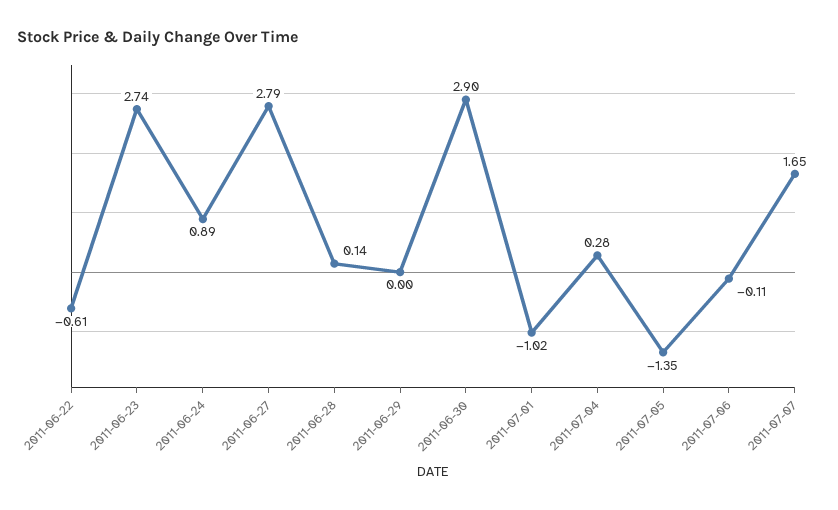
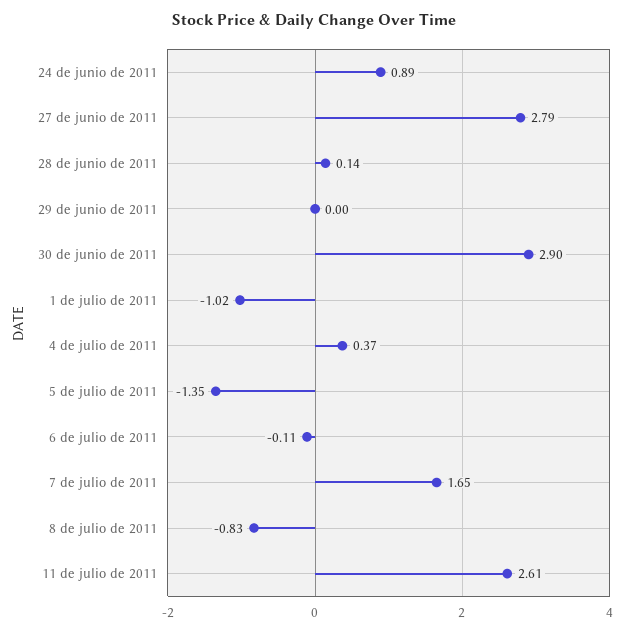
2011-06-22: -0.61 -> none
2011-06-23: 2.74 -> none
2011-07-04: 0.28 -> 0.37
8 de julio de 2011: none -> -0.83
11 de julio de 2011: none -> 2.61

